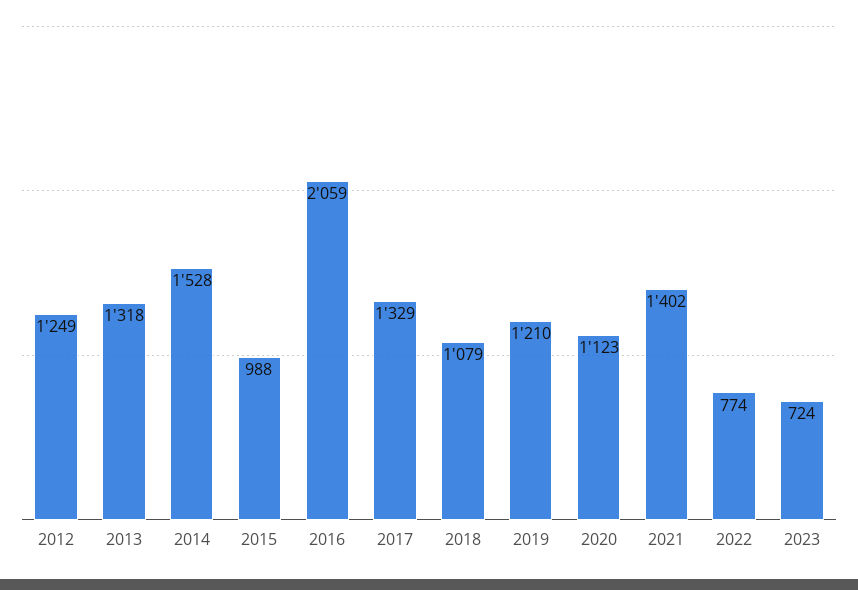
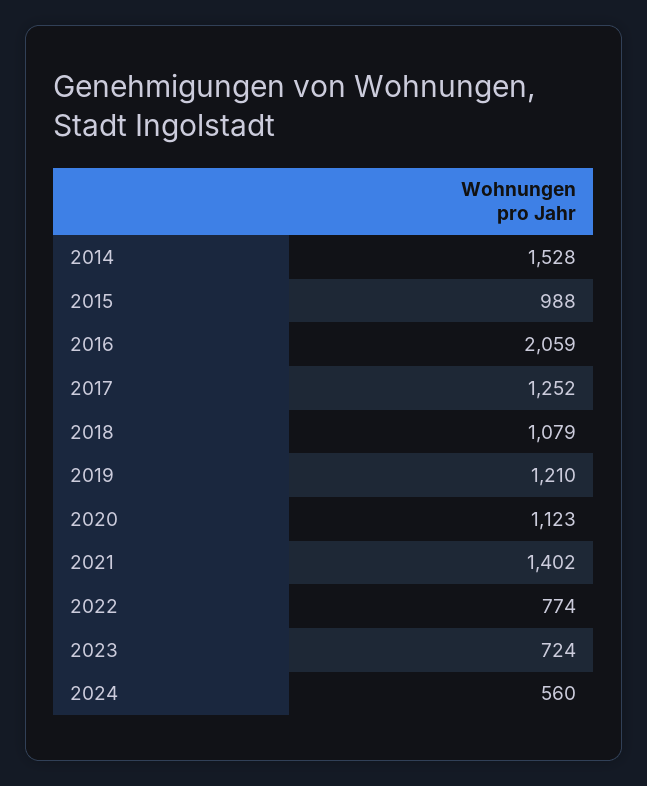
2012: 1249 -> none
2013: 1318 -> none
2017: 1329 -> 1252
2024: none -> 560

